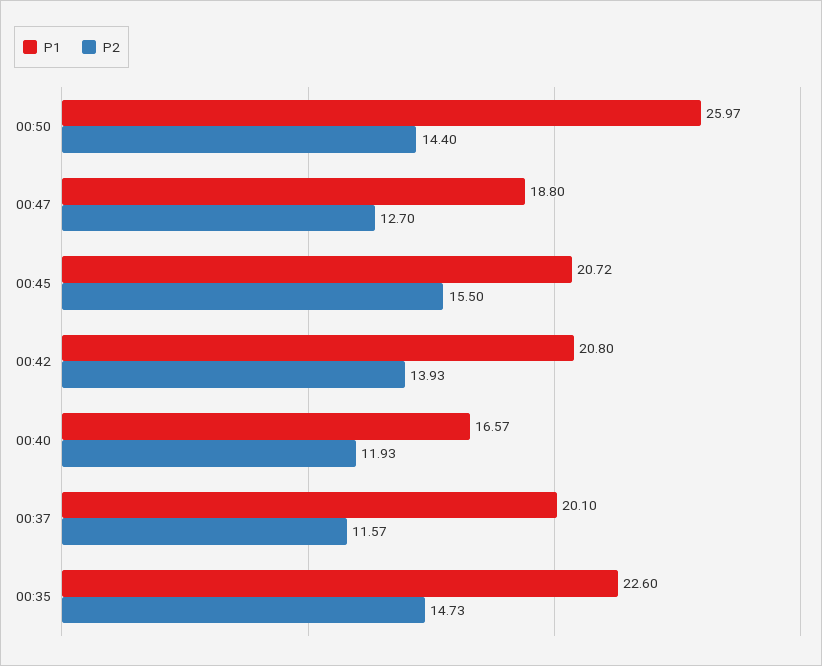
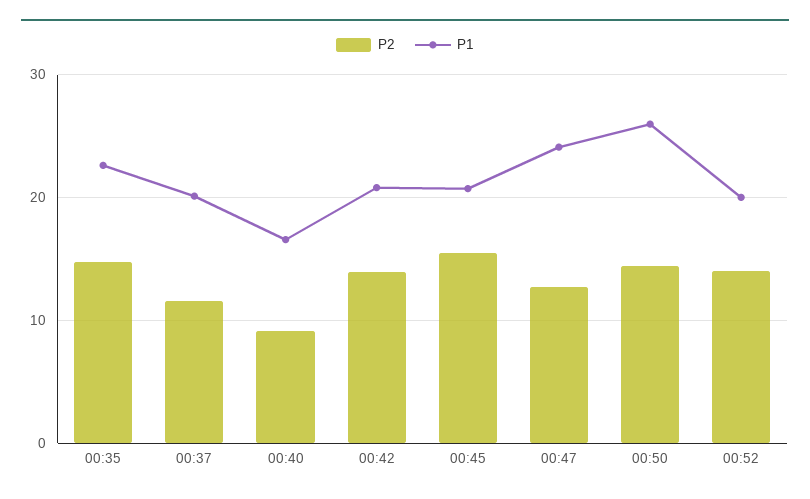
P1, 00:47: 18.8 -> 24
P2, 00:40: 11.93 -> 9
P2, 00:52: none -> 14
P1, 00:52: none -> 20

